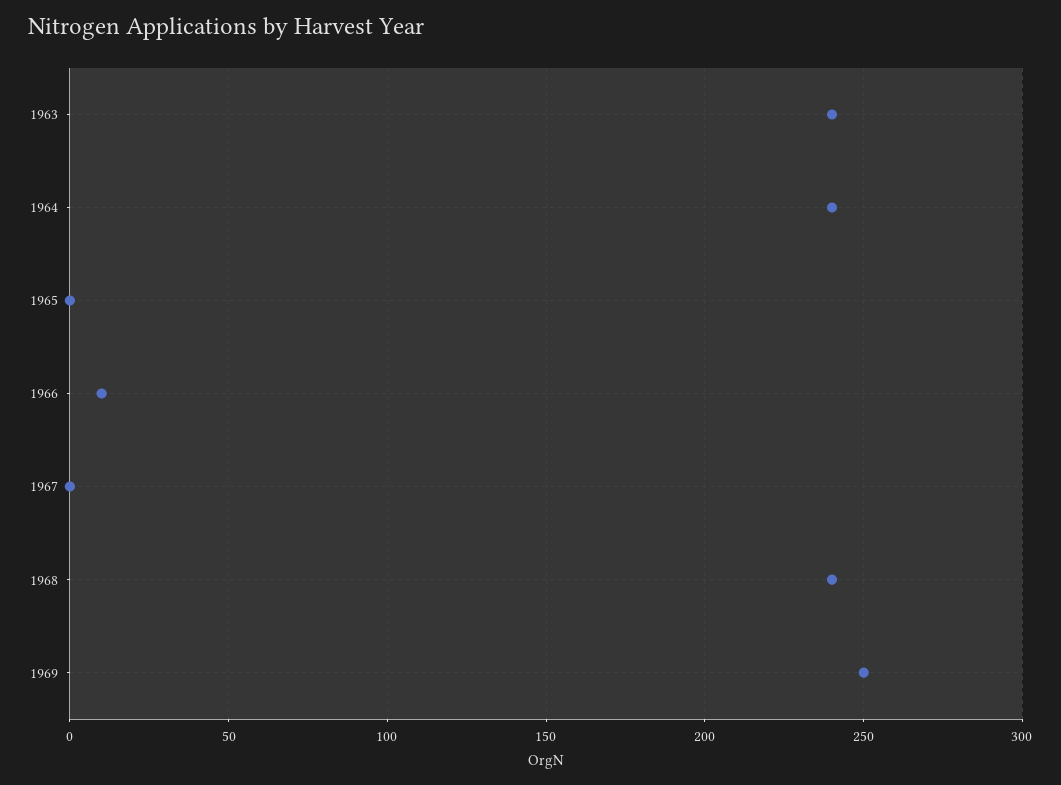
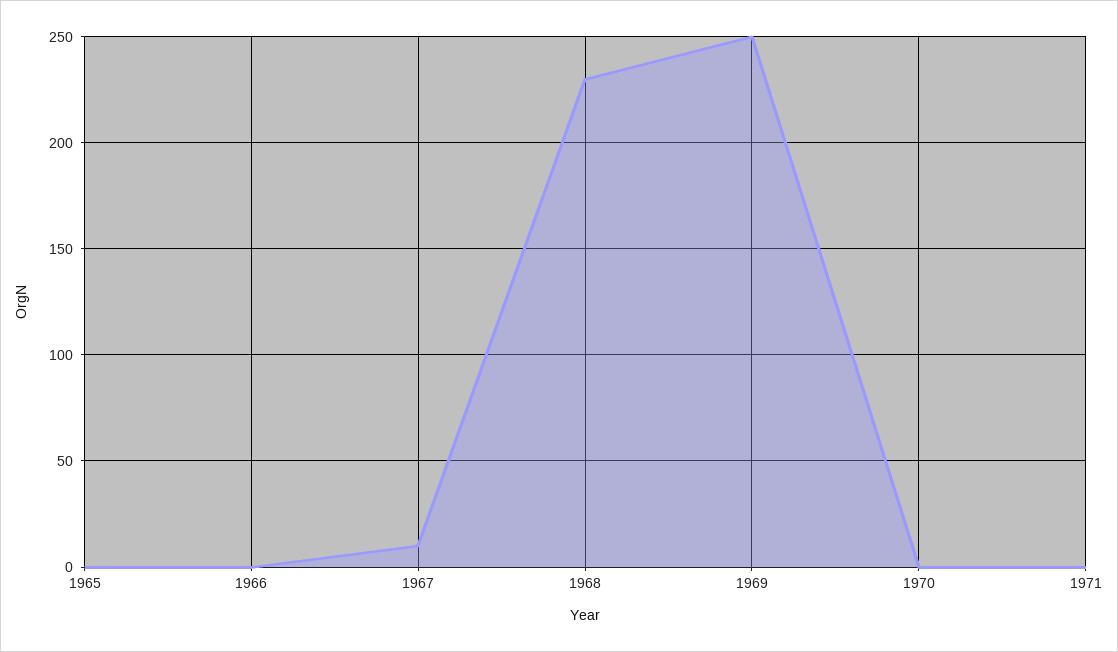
1963: 240 -> none
1964: 240 -> none
1966: 10 -> 0
1967: 0 -> 10
1968: 240 -> 230
1970: none -> 0
1971: none -> 0

